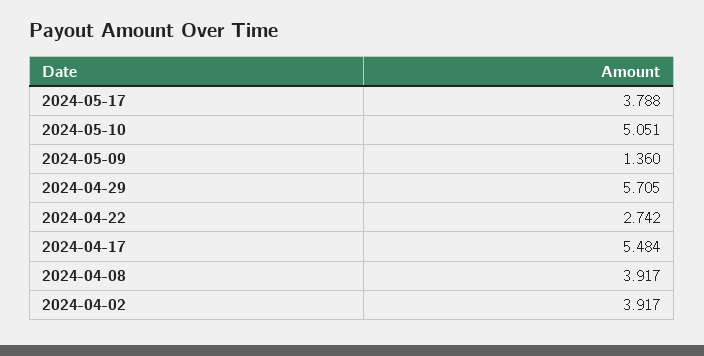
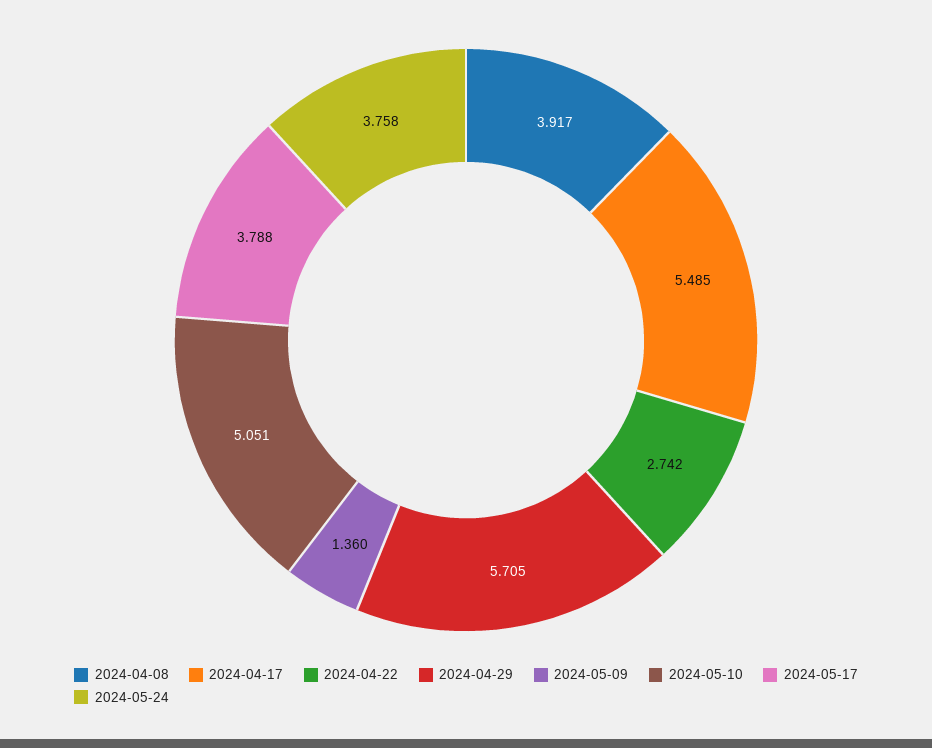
2024-04-17: 5.484 -> 5.485
2024-04-02: 3.917 -> none
2024-05-24: none -> 3.758

